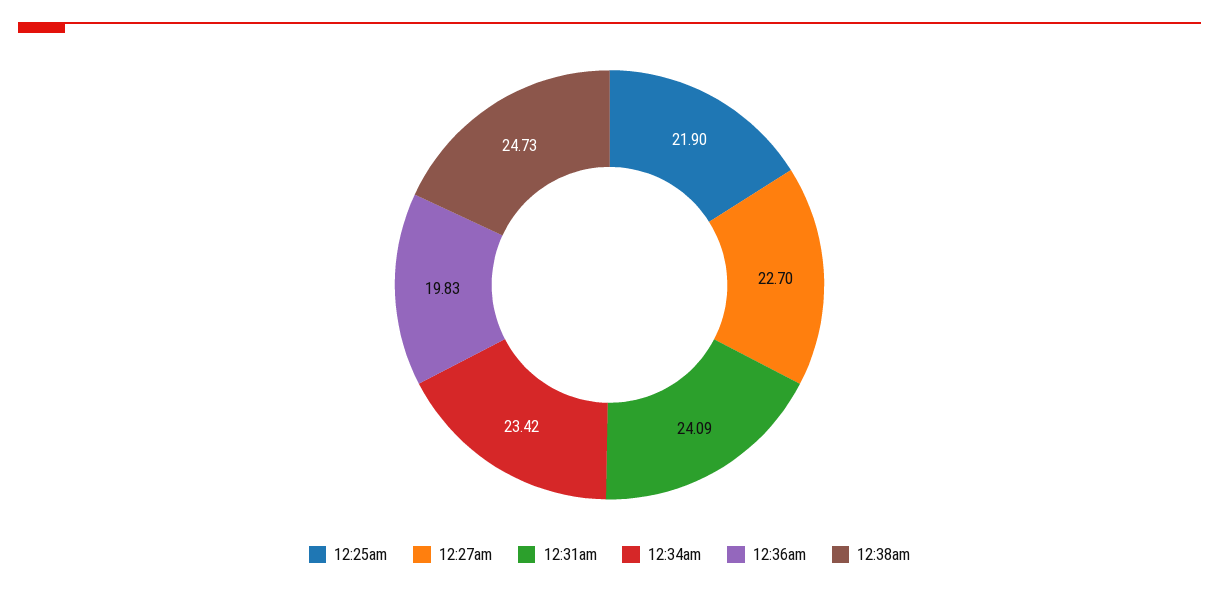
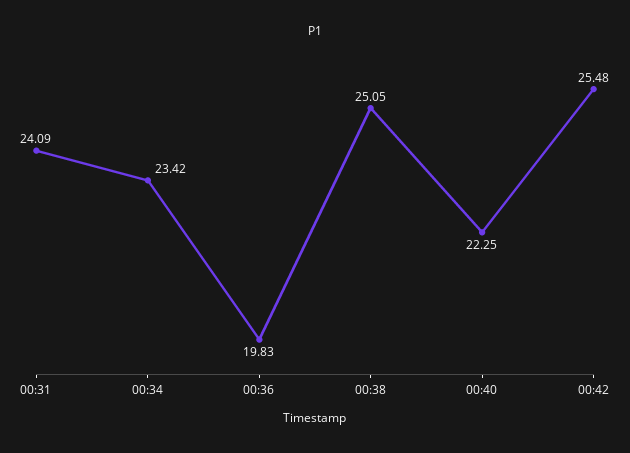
12:25am: 21.9 -> none
12:27am: 22.7 -> none
12:38am: 24.73 -> 25.05
00:40: none -> 22.25
00:42: none -> 25.48

